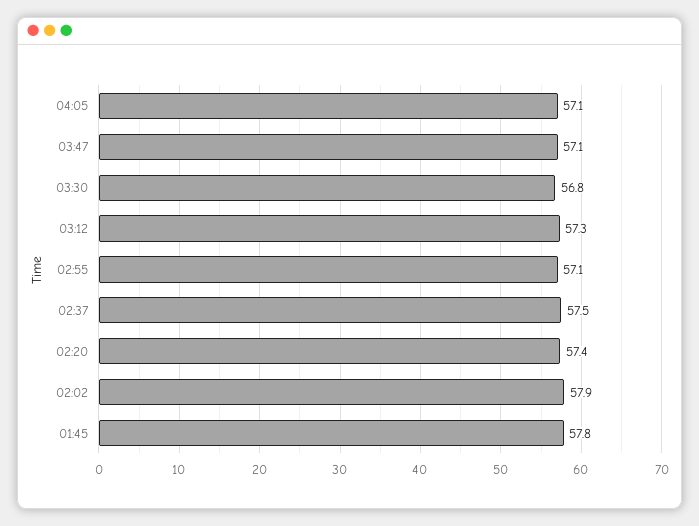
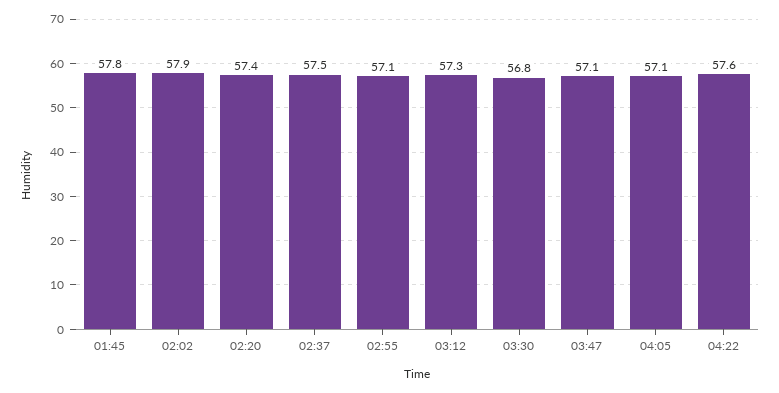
04:22: none -> 57.6

